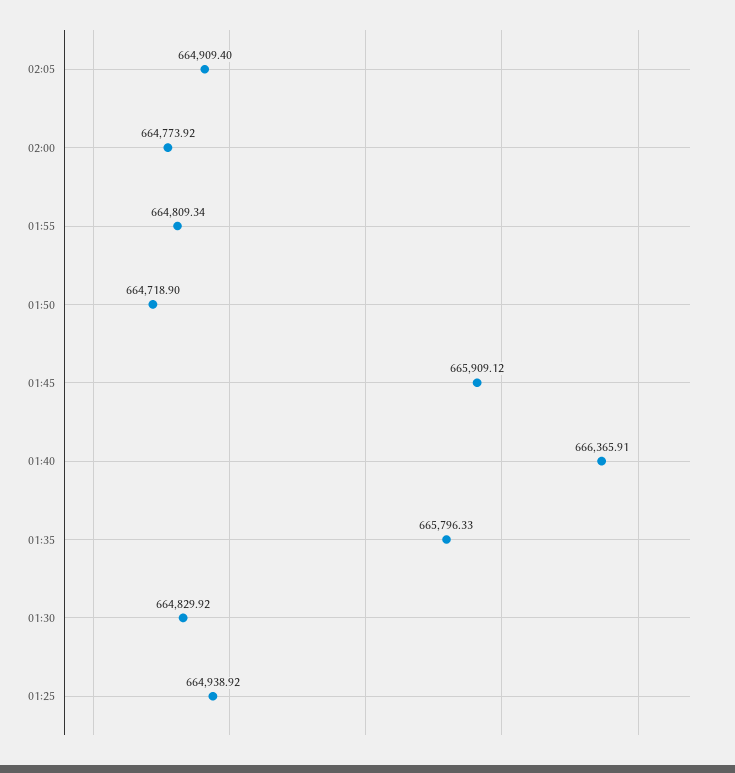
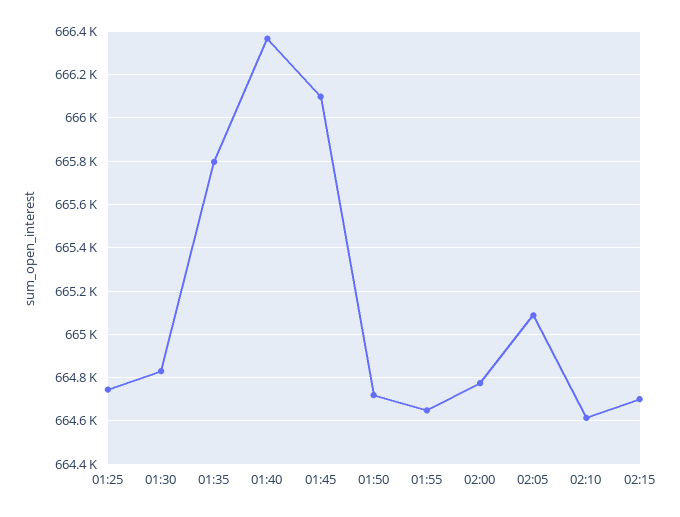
02:05: 664909.4 -> 665100
01:55: 664809.34 -> 664650
01:45: 665909.12 -> 666100
01:25: 664938.92 -> 664750
02:10: none -> 664600
02:15: none -> 664700

